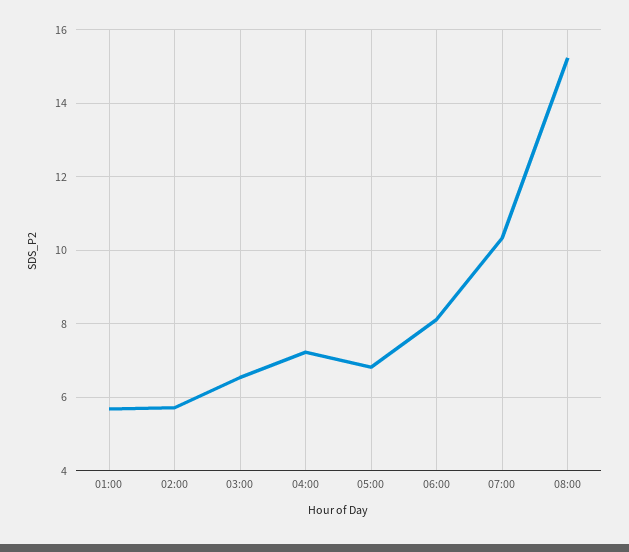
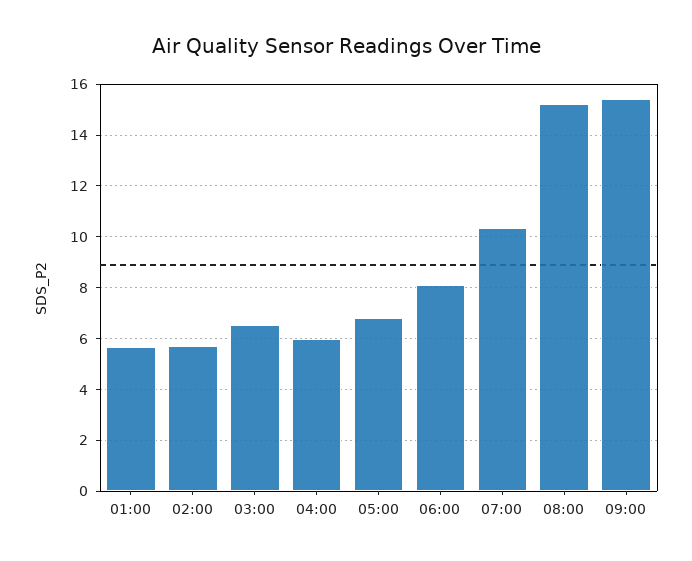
04:00: 7.2 -> 6
09:00: none -> 15.5

